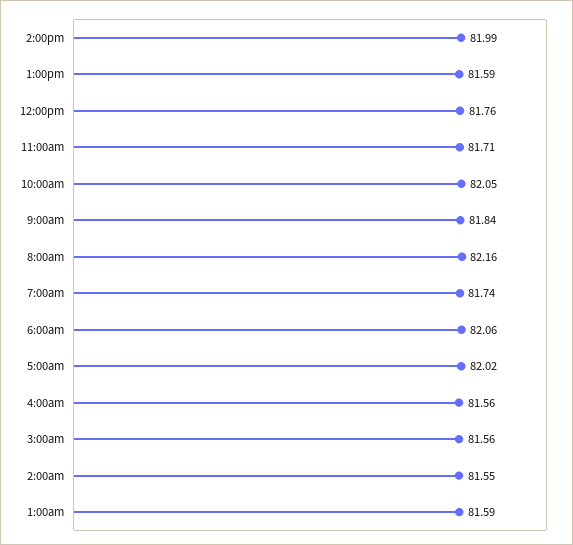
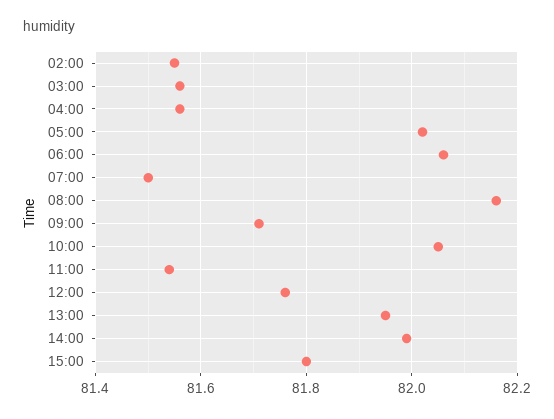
1:00pm: 81.59 -> 81.95
11:00am: 81.71 -> 81.55
9:00am: 81.84 -> 81.7
7:00am: 81.74 -> 81.5
1:00am: 81.59 -> none
15:00: none -> 81.8

